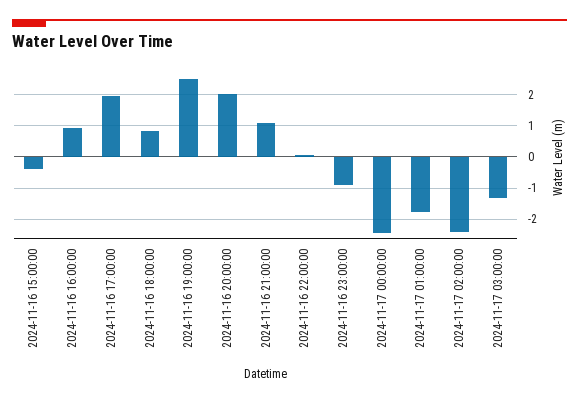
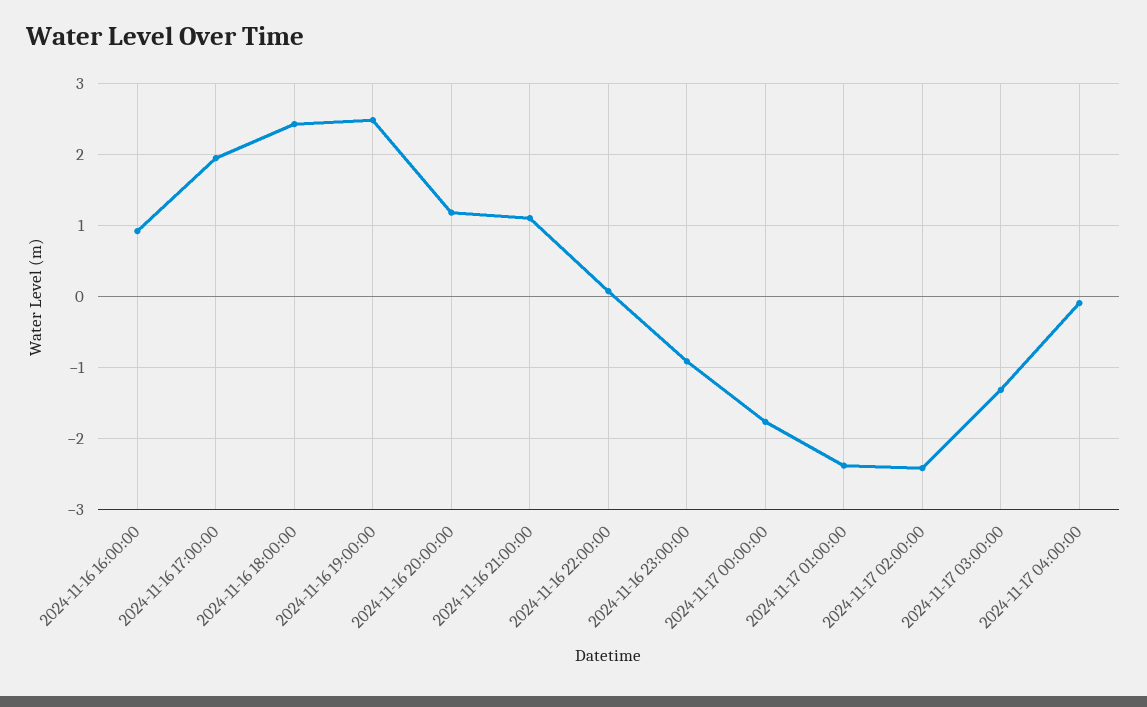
2024-11-16 15:00:00: -0.4 -> none
2024-11-16 18:00:00: 0.8 -> 2.4
2024-11-16 20:00:00: 2 -> 1.2
2024-11-17 00:00:00: -2.4 -> -1.8
2024-11-17 01:00:00: -1.8 -> -2.4
2024-11-17 04:00:00: none -> -0.1

